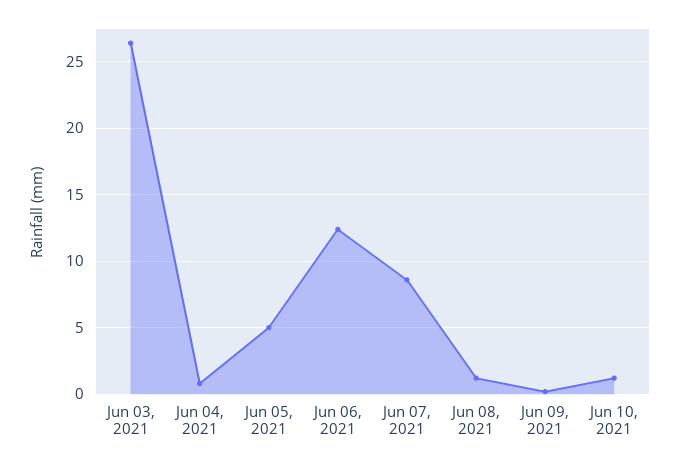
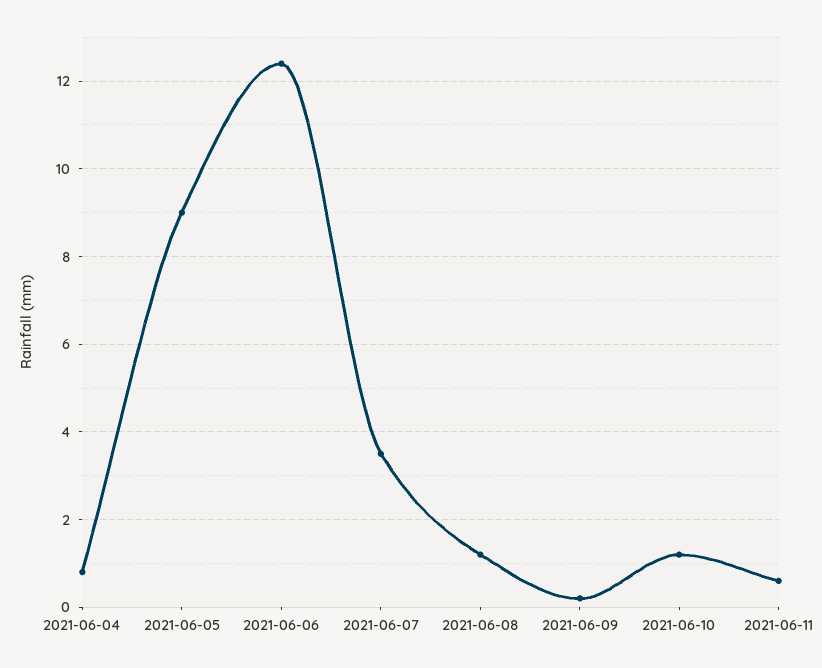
Jun 03, 2021: 26.5 -> none
Jun 05, 2021: 5 -> 9
Jun 07, 2021: 8.5 -> 3.5
2021-06-11: none -> 0.5

